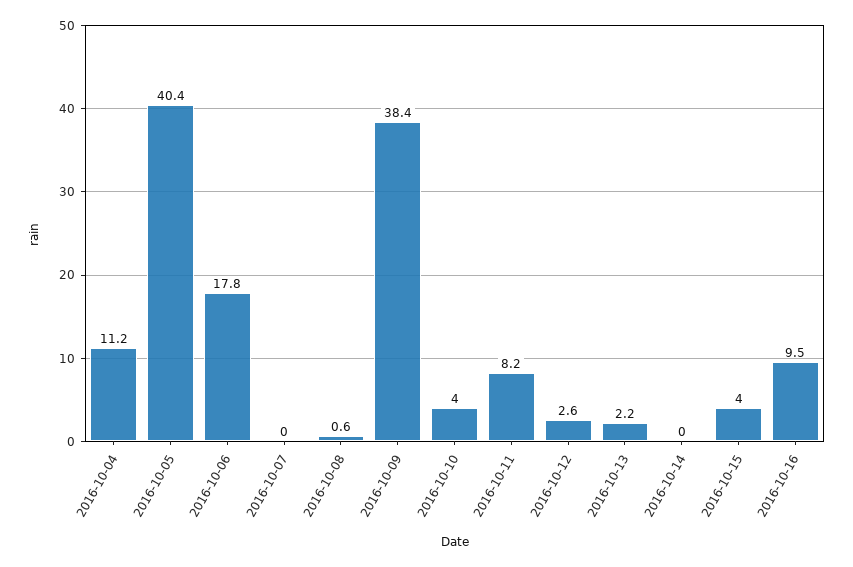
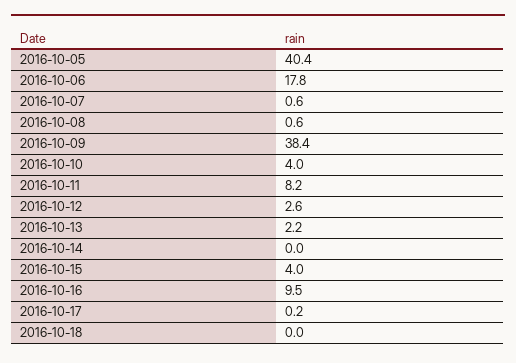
2016-10-04: 11.2 -> none
2016-10-07: 0 -> 0.6
2016-10-17: none -> 0.2
2016-10-18: none -> 0

